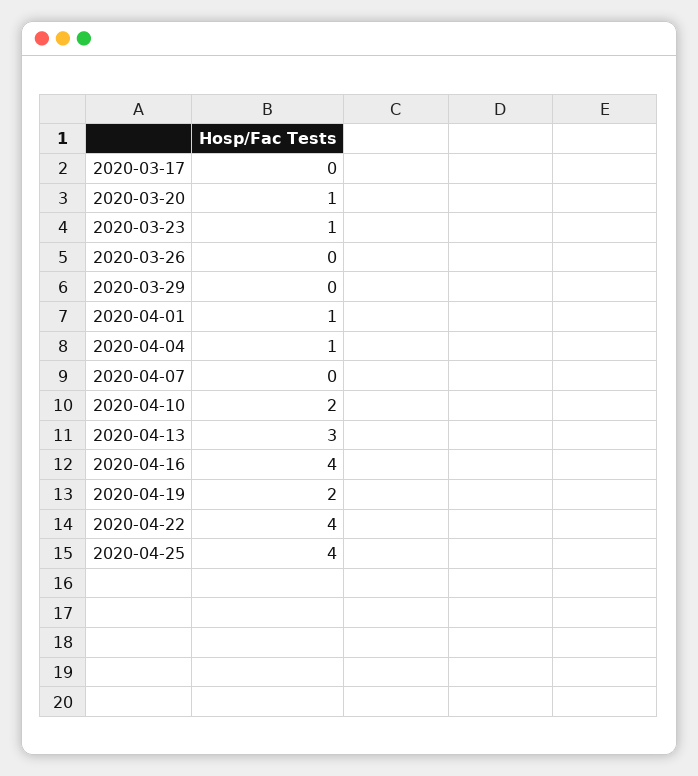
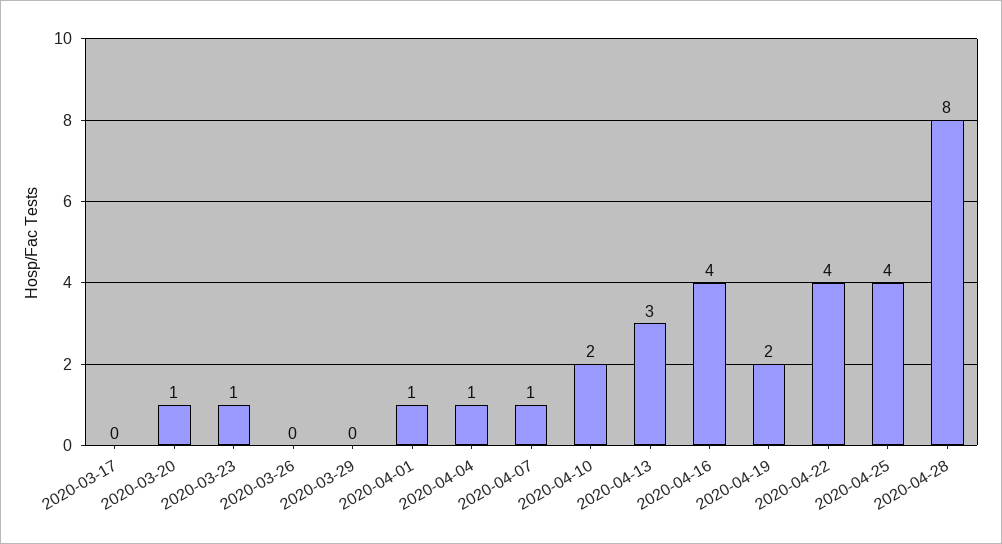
2020-04-07: 0 -> 1
2020-04-28: none -> 8

